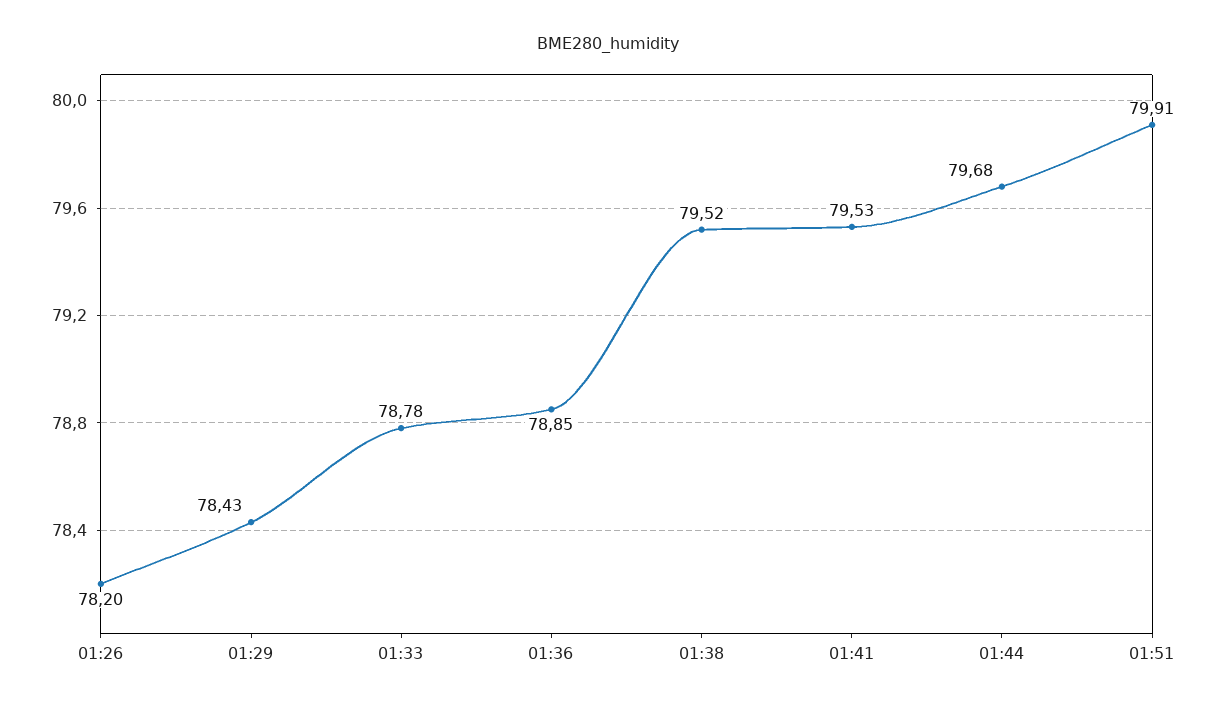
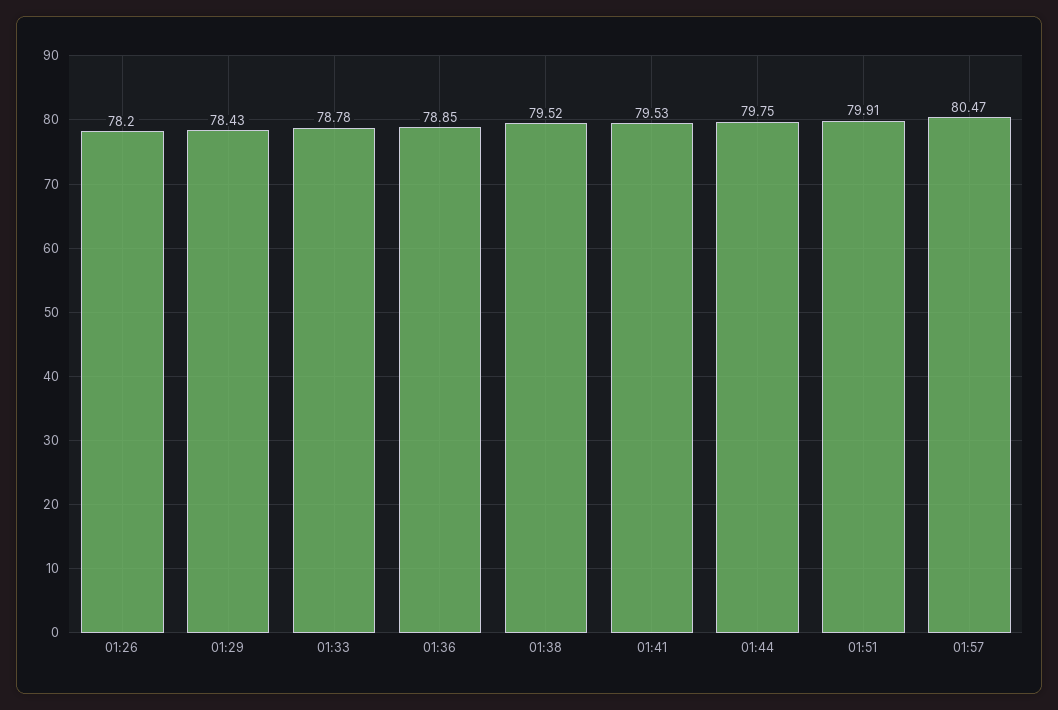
01:44: 79.68 -> 79.75
01:57: none -> 80.47

